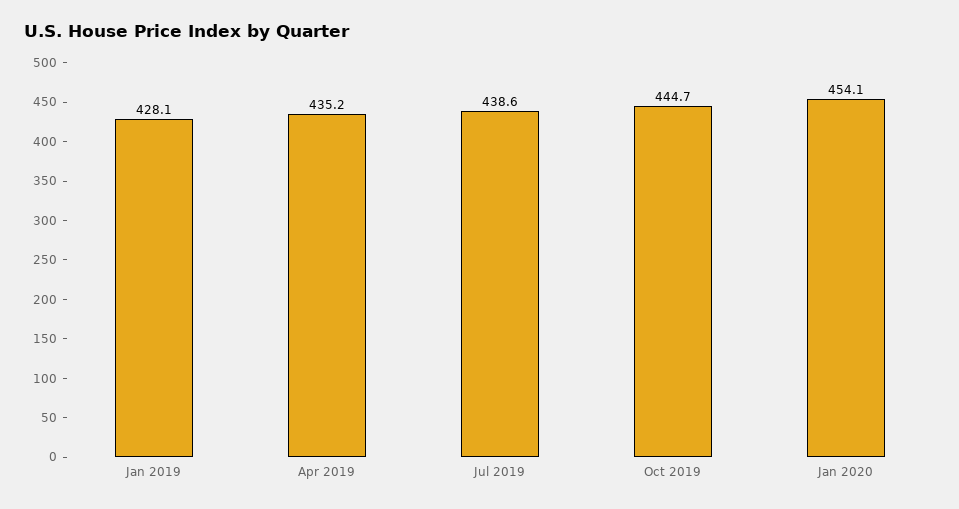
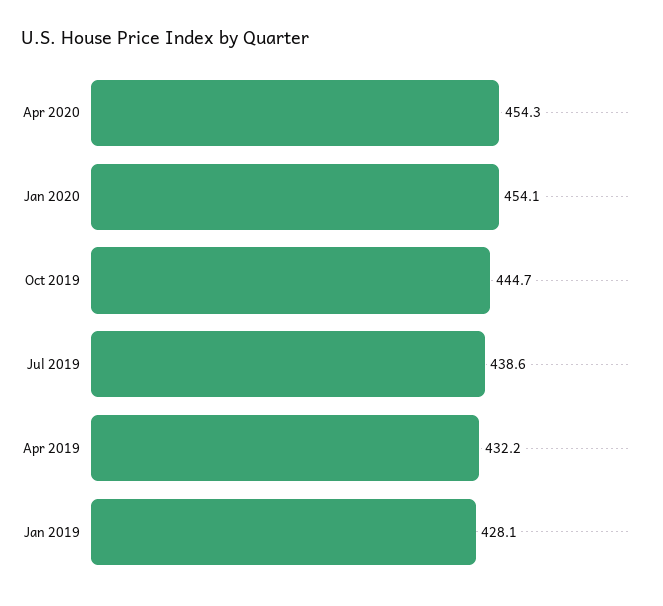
Apr 2019: 435.2 -> 432.2
Apr 2020: none -> 454.3

